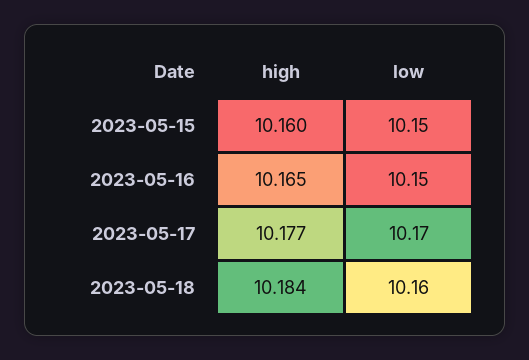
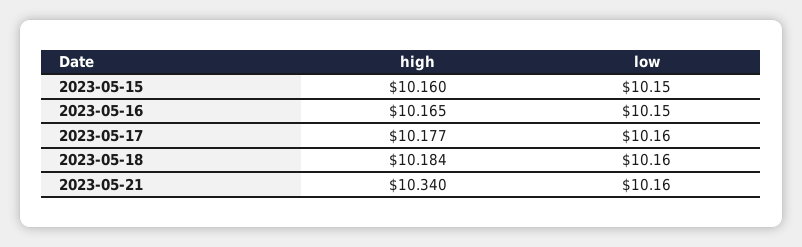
low, 2023-05-17: 10.17 -> 10.16
high, 2023-05-21: none -> 10.34
low, 2023-05-21: none -> 10.16

